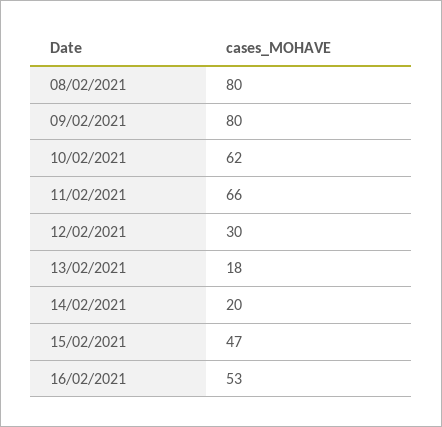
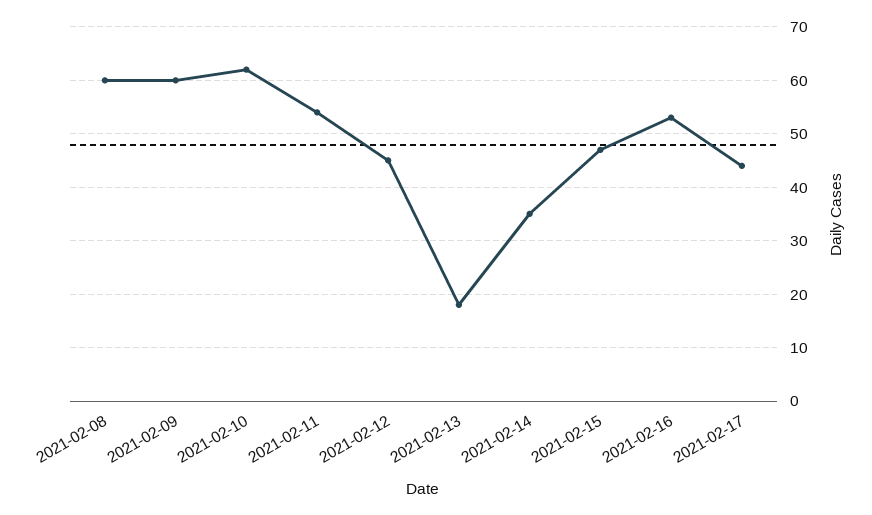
08/02/2021: 80 -> 60
09/02/2021: 80 -> 60
11/02/2021: 66 -> 55
12/02/2021: 30 -> 45
14/02/2021: 20 -> 35
2021-02-17: none -> 45

